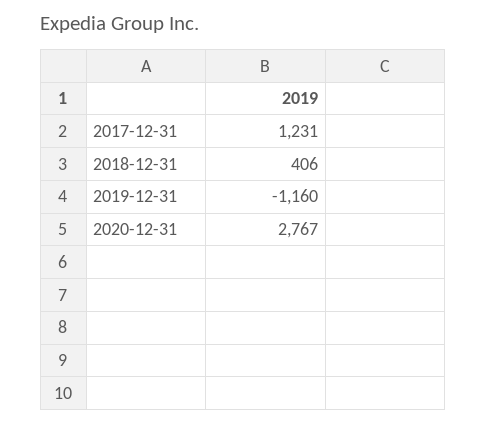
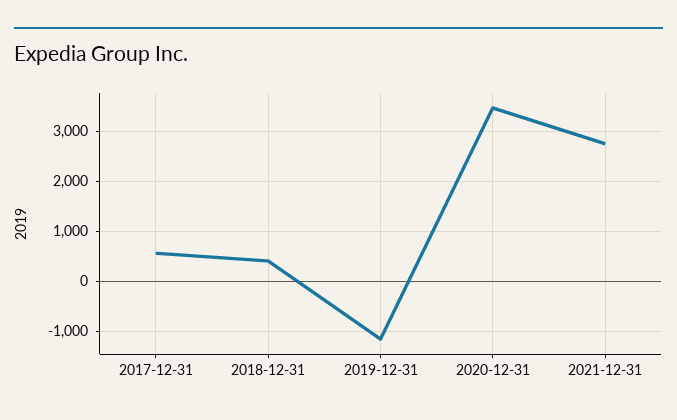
2017-12-31: 1231 -> 600
2020-12-31: 2767 -> 3400
2021-12-31: none -> 2800

